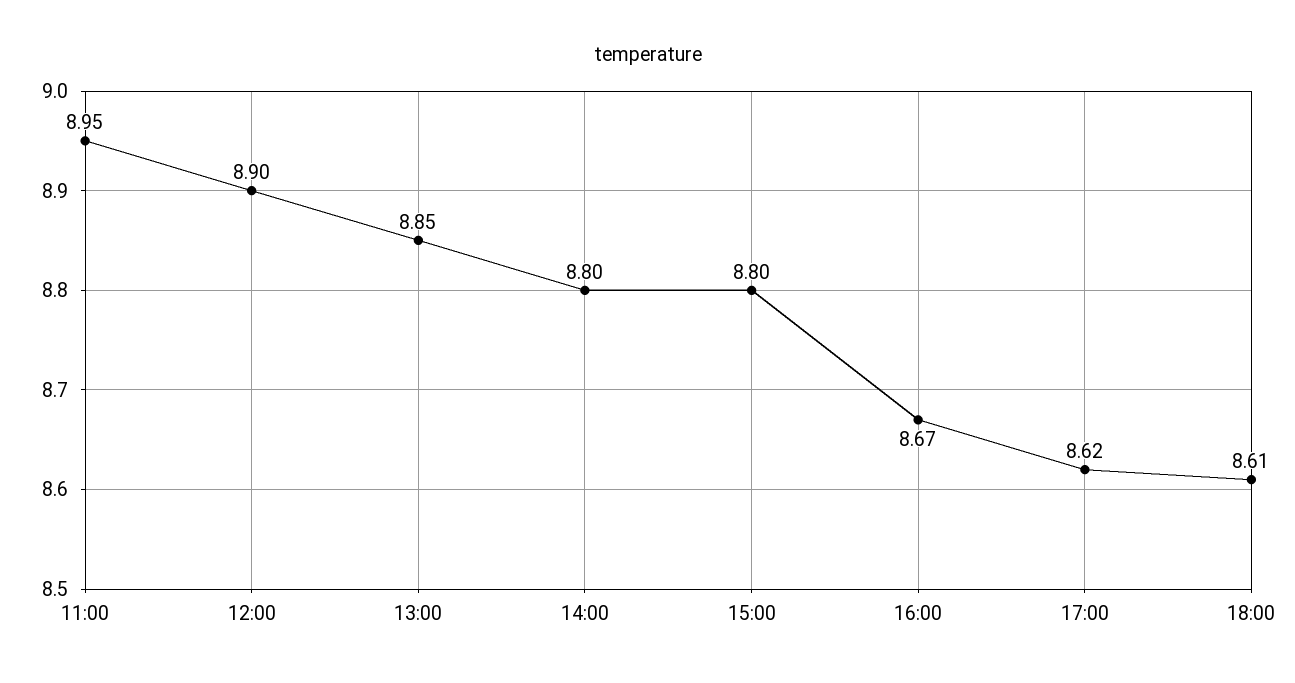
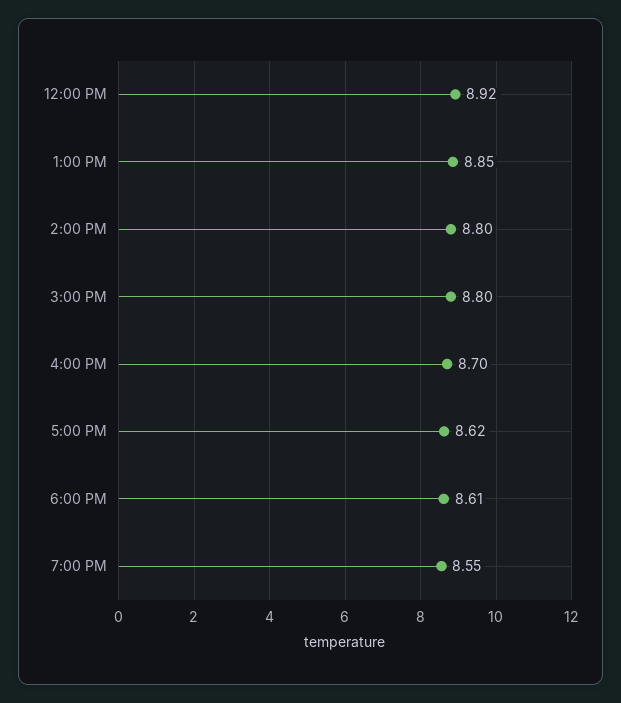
11:00: 8.95 -> none
12:00: 8.9 -> 8.92
16:00: 8.67 -> 8.7
7:00 PM: none -> 8.55

